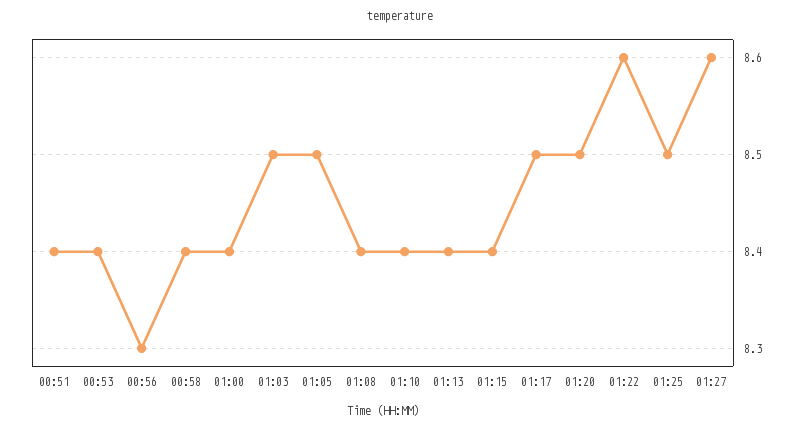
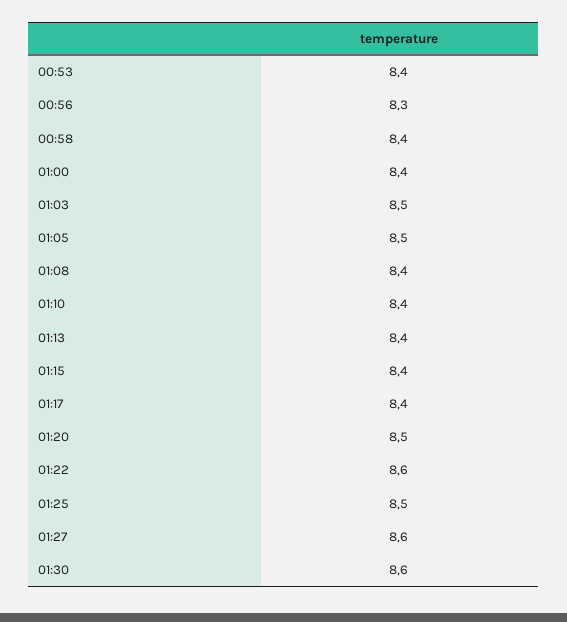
00:51: 8.4 -> none
01:17: 8.5 -> 8.4
01:30: none -> 8.6

